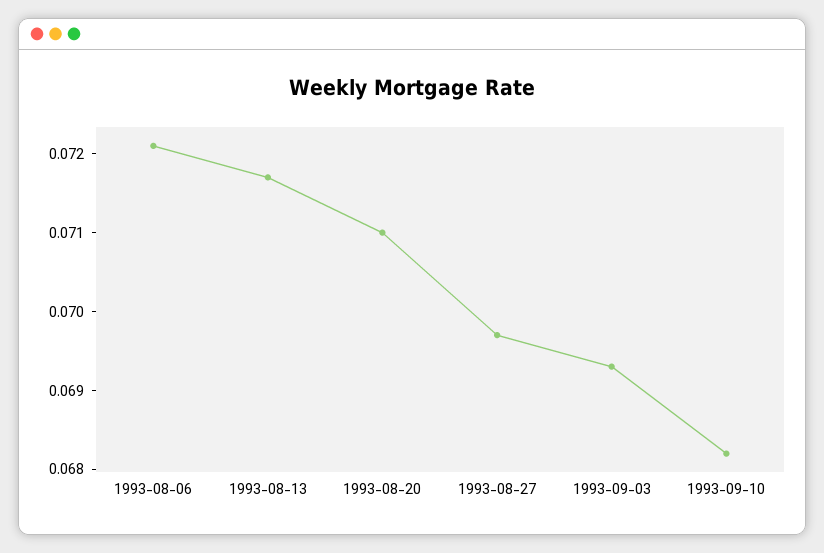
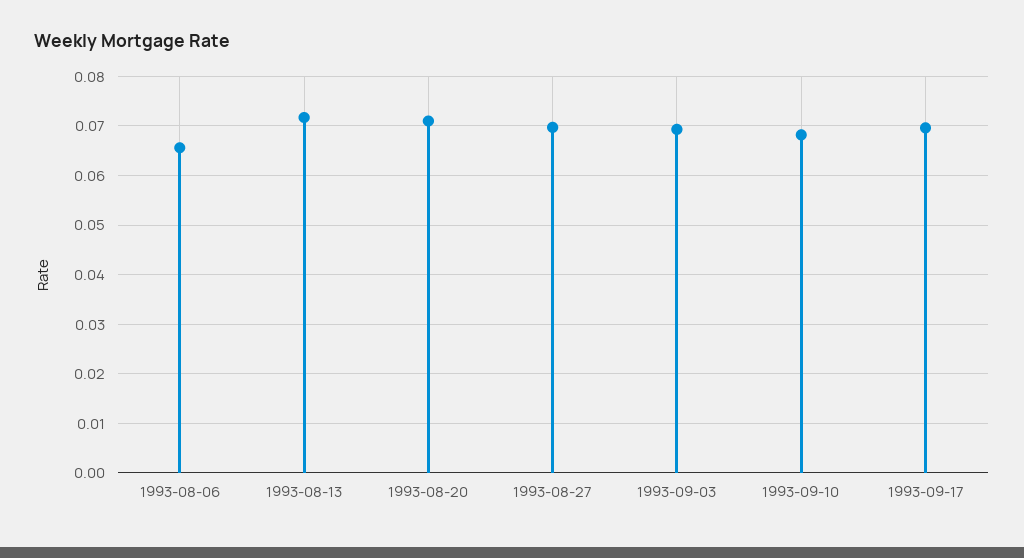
1993-08-06: 0.072 -> 0.066
1993-09-17: none -> 0.07

